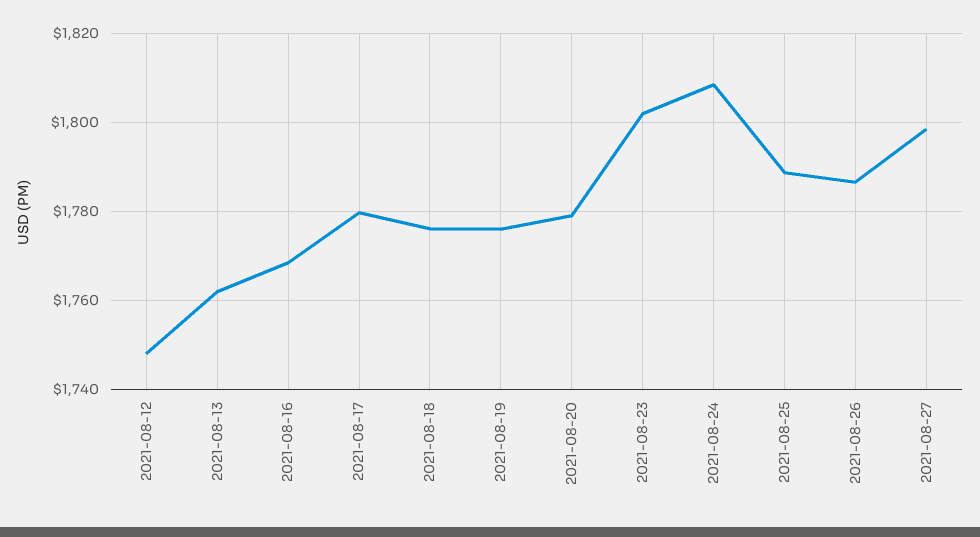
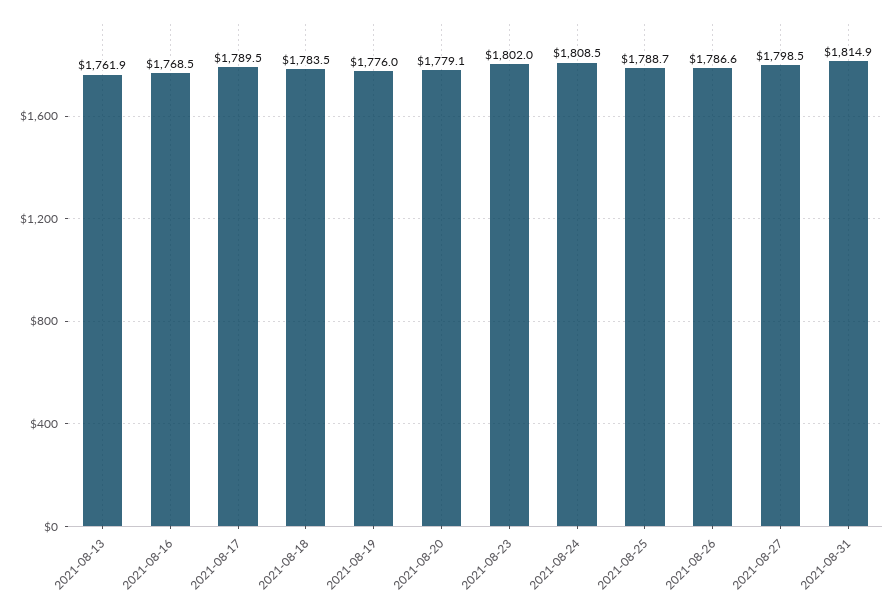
2021-08-12: 1748 -> none
2021-08-17: 1780 -> 1789.5
2021-08-18: 1776 -> 1783.5
2021-08-31: none -> 1814.9

